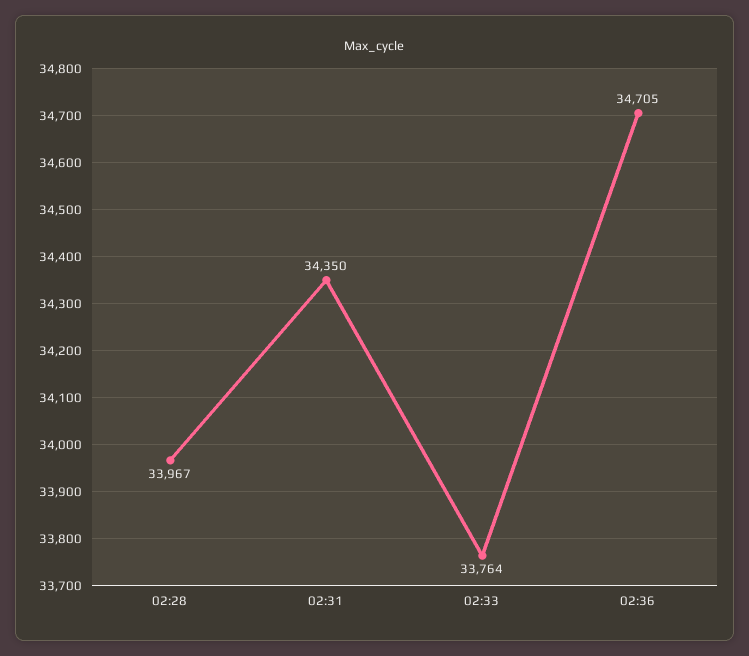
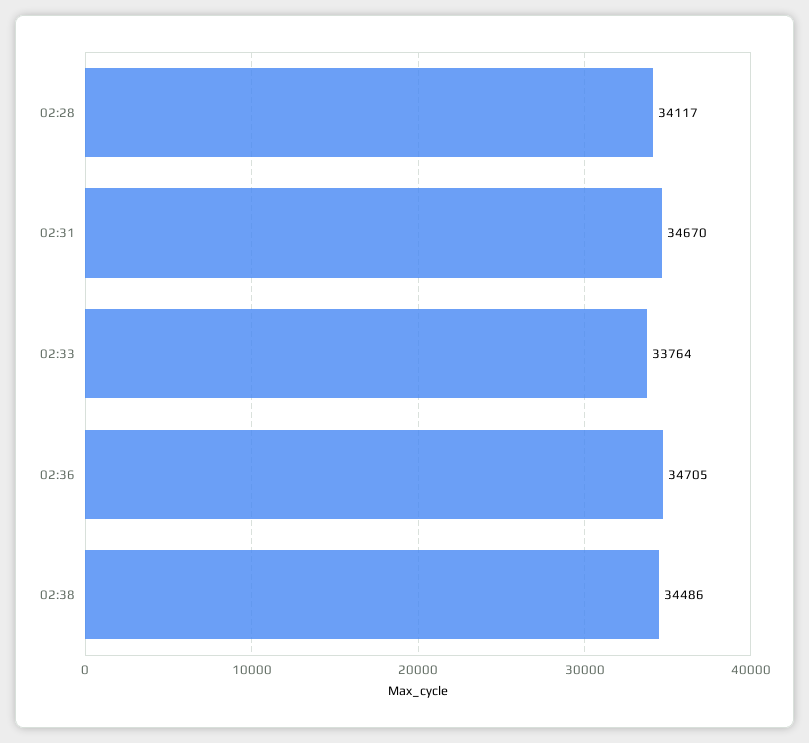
02:28: 33967 -> 34117
02:31: 34350 -> 34670
02:38: none -> 34486

